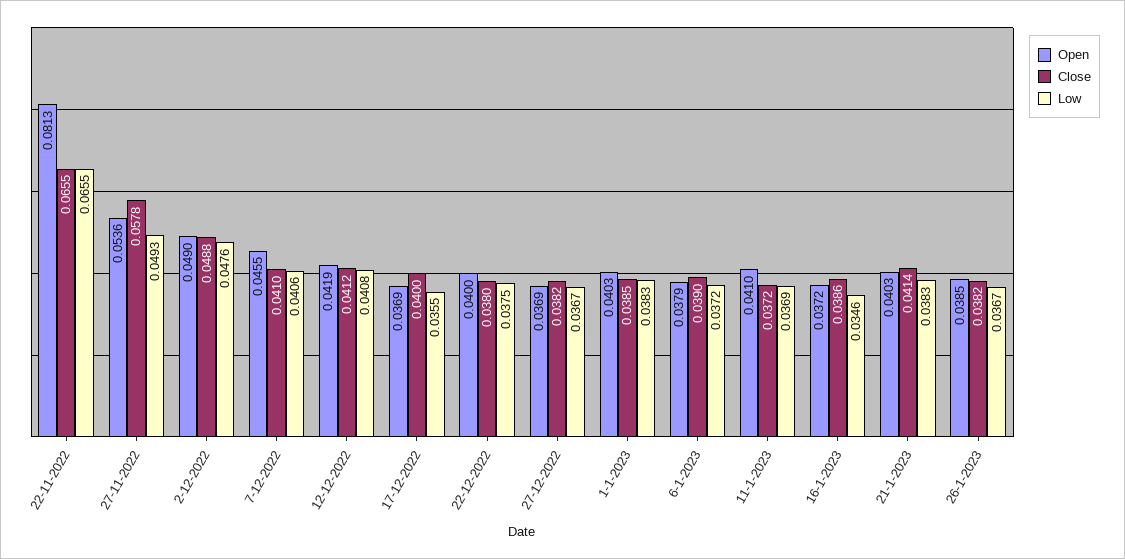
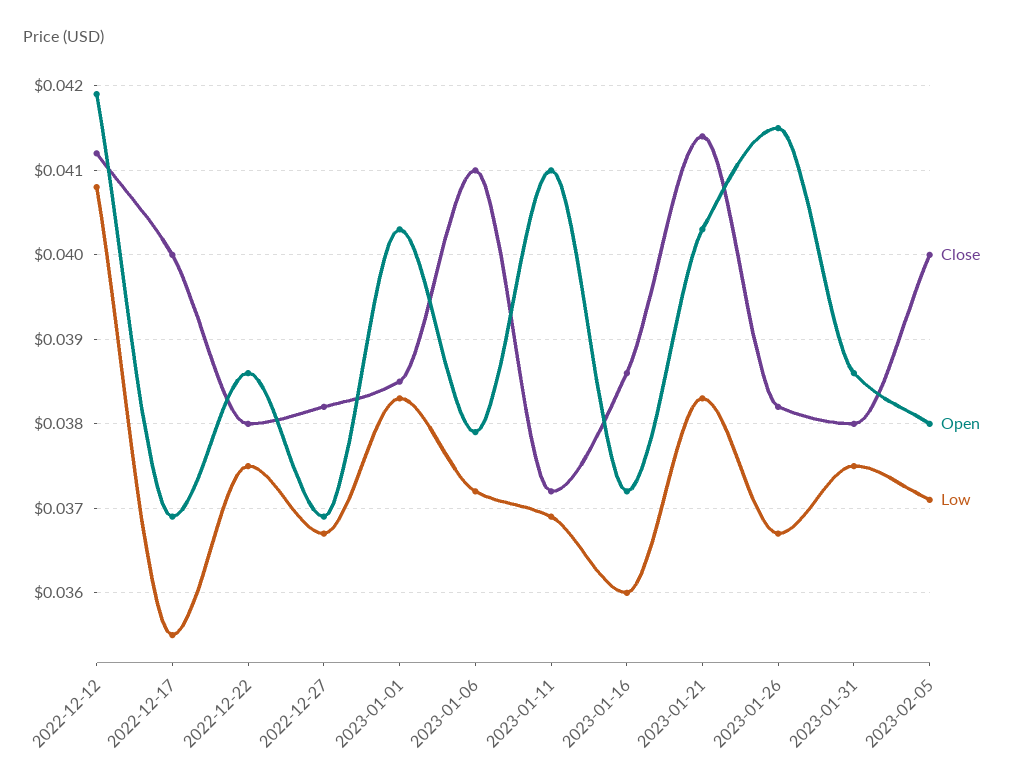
Open, 22-11-2022: 0.0813 -> none
Close, 22-11-2022: 0.0655 -> none
Low, 22-11-2022: 0.0655 -> none
Open, 27-11-2022: 0.0536 -> none
Close, 27-11-2022: 0.0578 -> none
Low, 27-11-2022: 0.0493 -> none
Open, 2-12-2022: 0.049 -> none
Close, 2-12-2022: 0.0488 -> none
Low, 2-12-2022: 0.0476 -> none
Open, 7-12-2022: 0.0455 -> none
Close, 7-12-2022: 0.041 -> none
Low, 7-12-2022: 0.0406 -> none
Open, 22-12-2022: 0.04 -> 0.0386
Close, 6-1-2023: 0.039 -> 0.041
Low, 16-1-2023: 0.0346 -> 0.036
Open, 26-1-2023: 0.0385 -> 0.0415
Close, 2023-01-31: none -> 0.038
Open, 2023-01-31: none -> 0.0386
Low, 2023-01-31: none -> 0.0375
Close, 2023-02-05: none -> 0.04
Open, 2023-02-05: none -> 0.038
Low, 2023-02-05: none -> 0.0371

